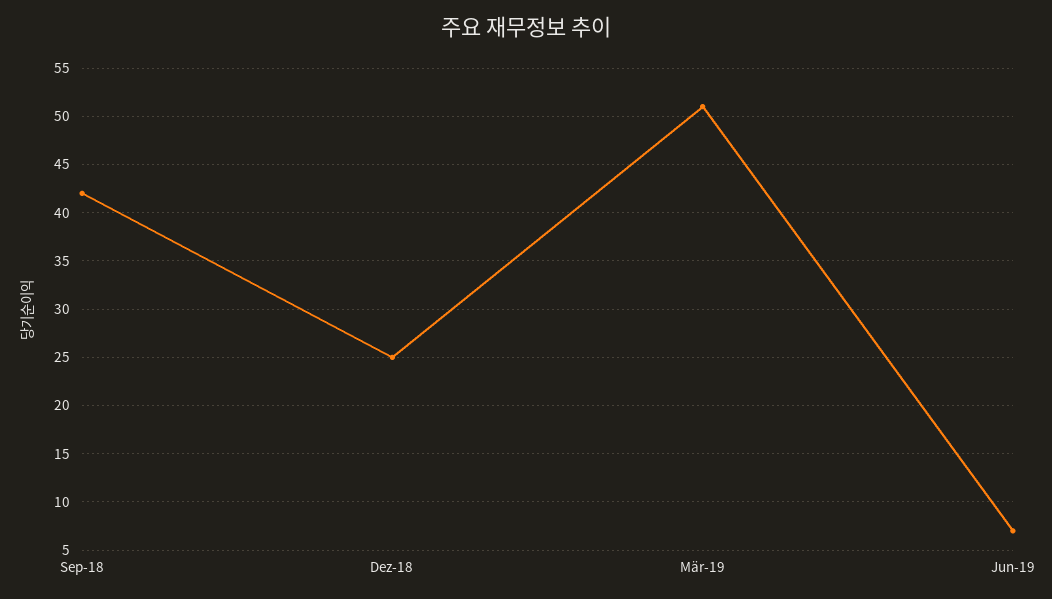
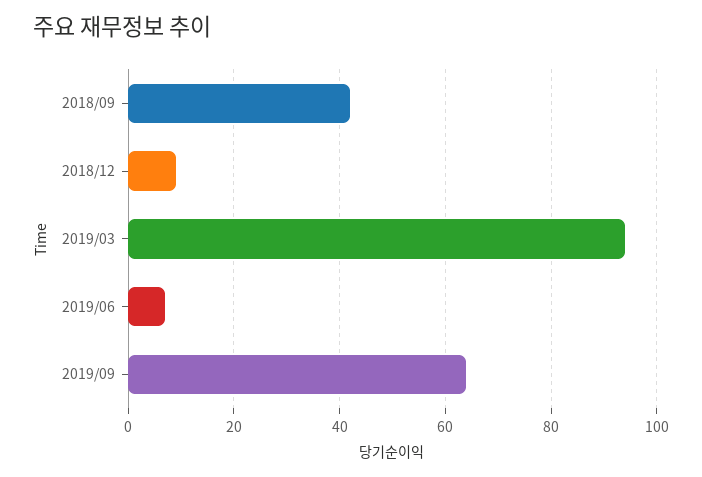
Dez-18: 25 -> 10
Mär-19: 51 -> 95
2019/09: none -> 65

